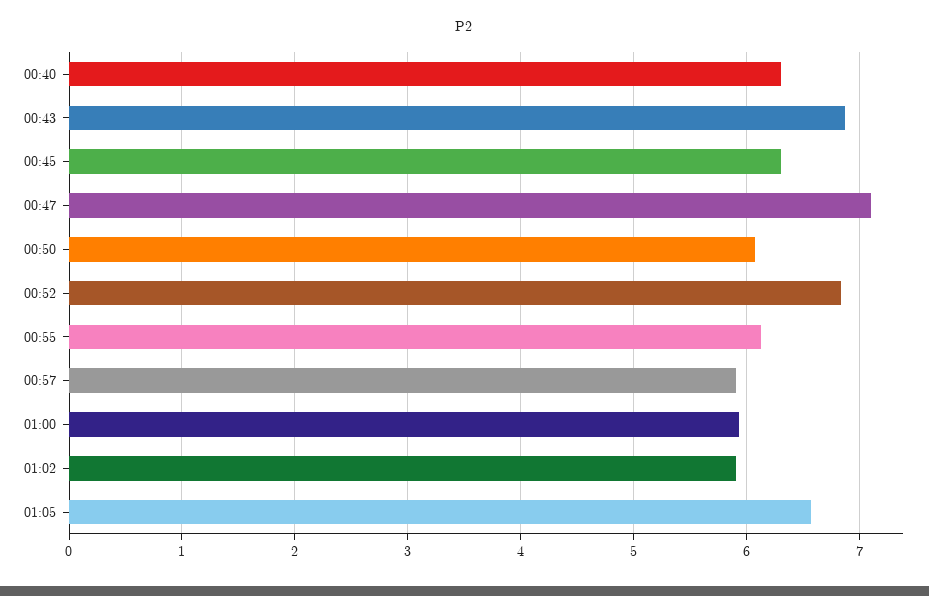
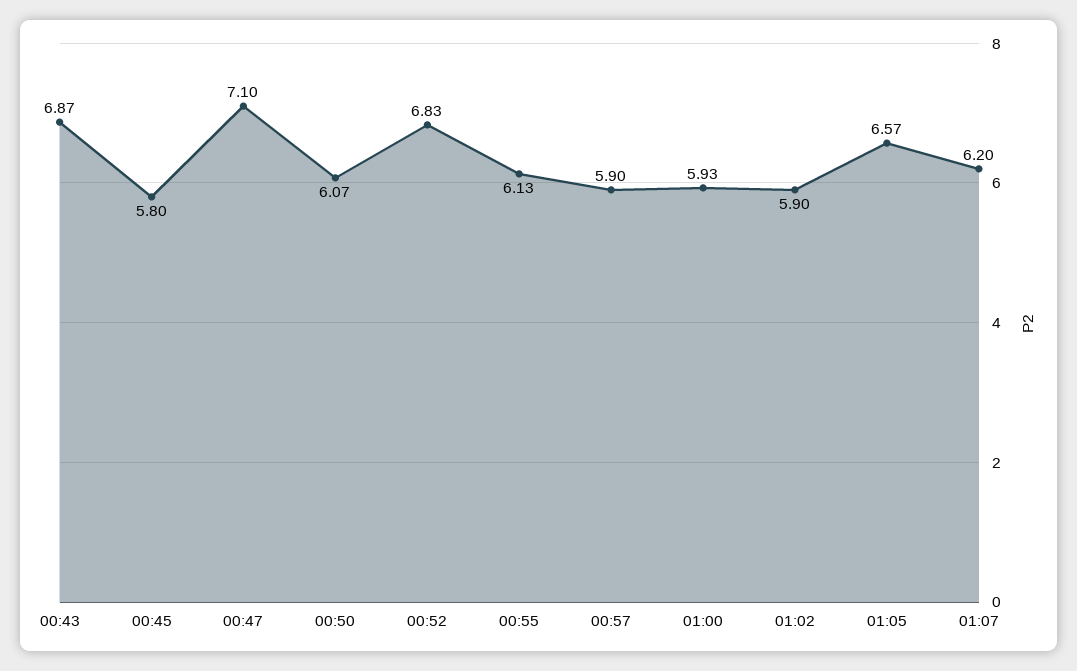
00:40: 6.3 -> none
00:45: 6.3 -> 5.8
01:07: none -> 6.2

